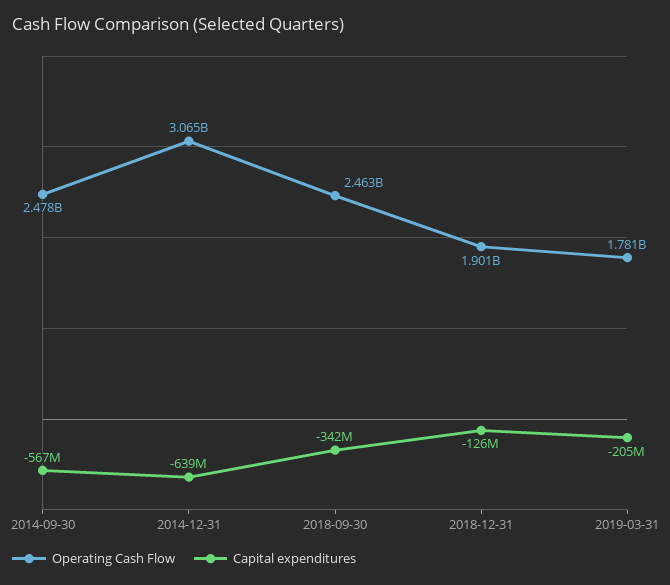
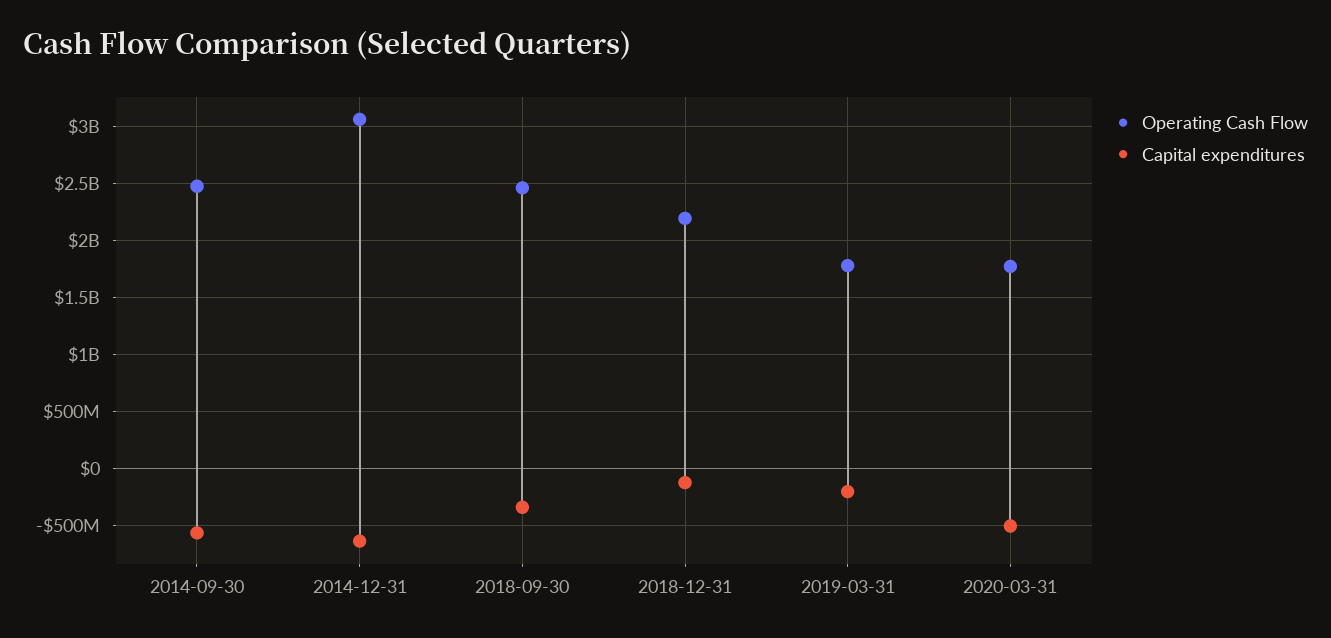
Operating Cash Flow, 2018-12-31: 1901000000 -> 2200000000
Operating Cash Flow, 2020-03-31: none -> 1800000000
Capital expenditures, 2020-03-31: none -> -500000000

